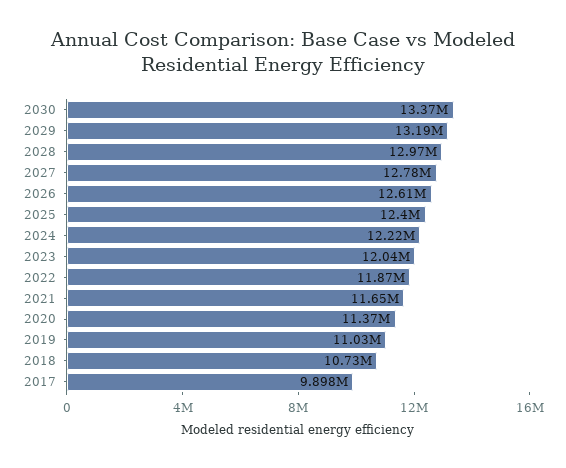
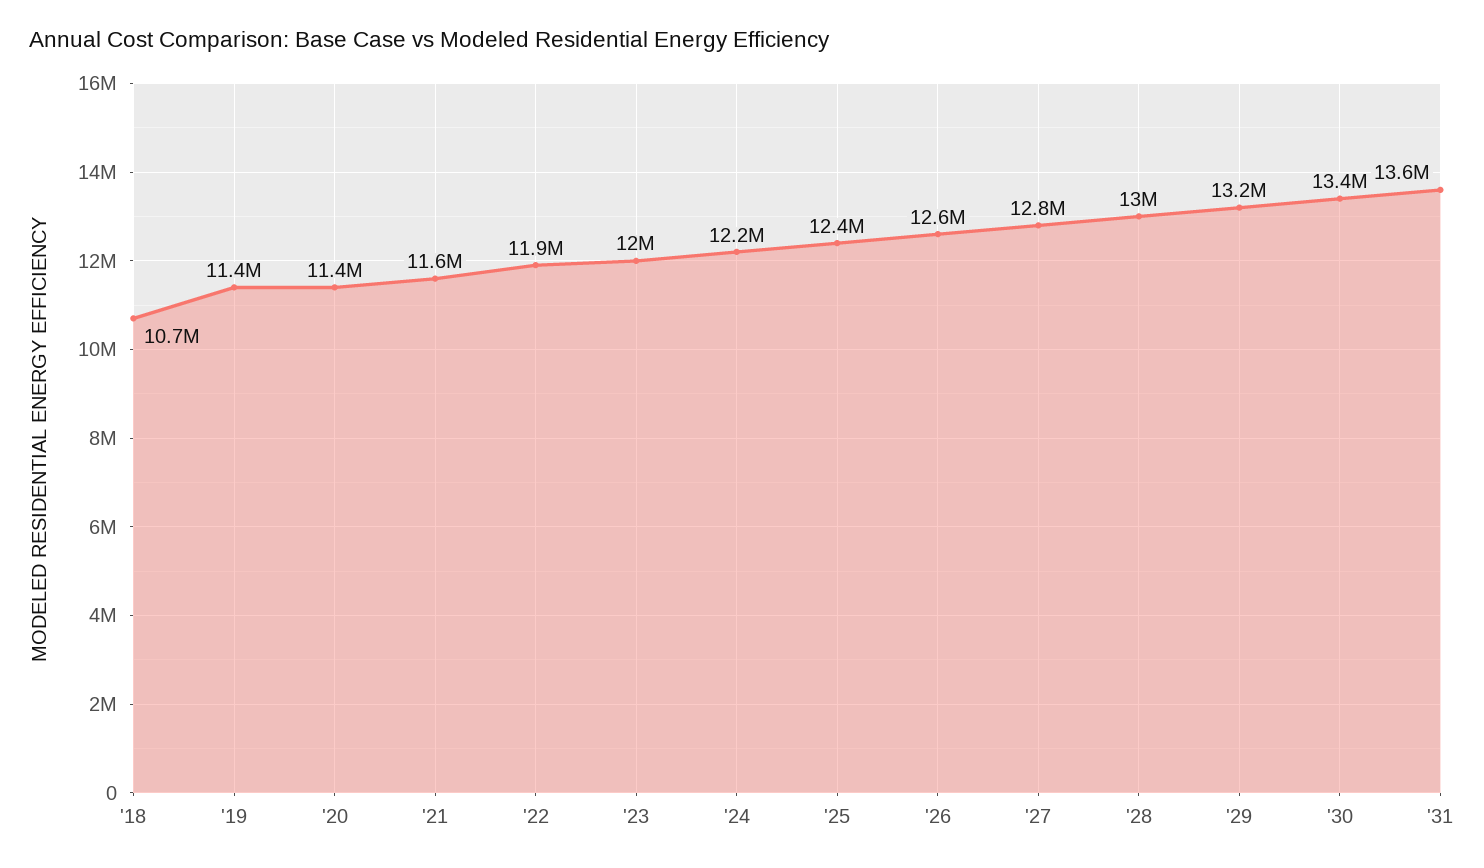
2019: 11030000 -> 11400000
2017: 9898000 -> none
'31: none -> 13600000

